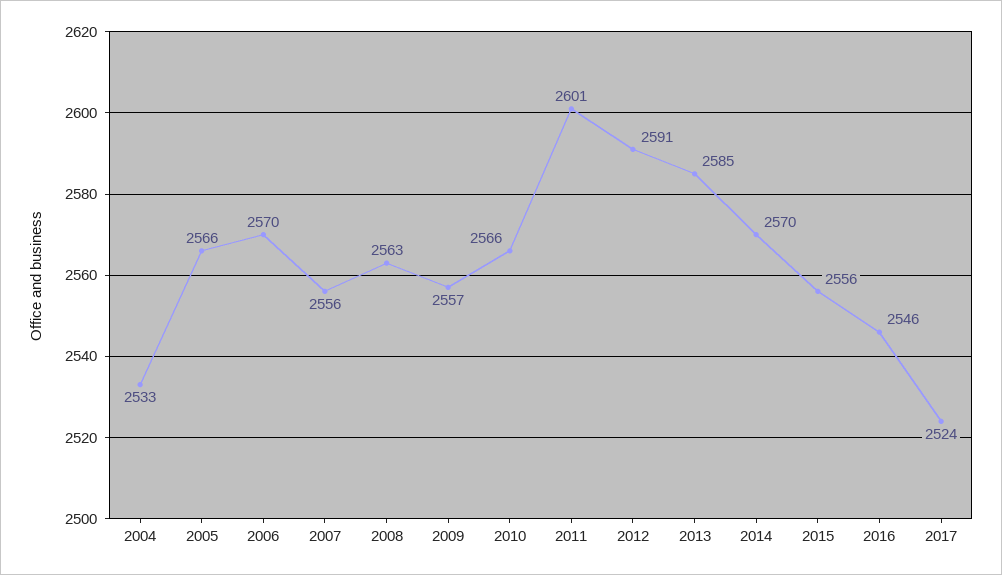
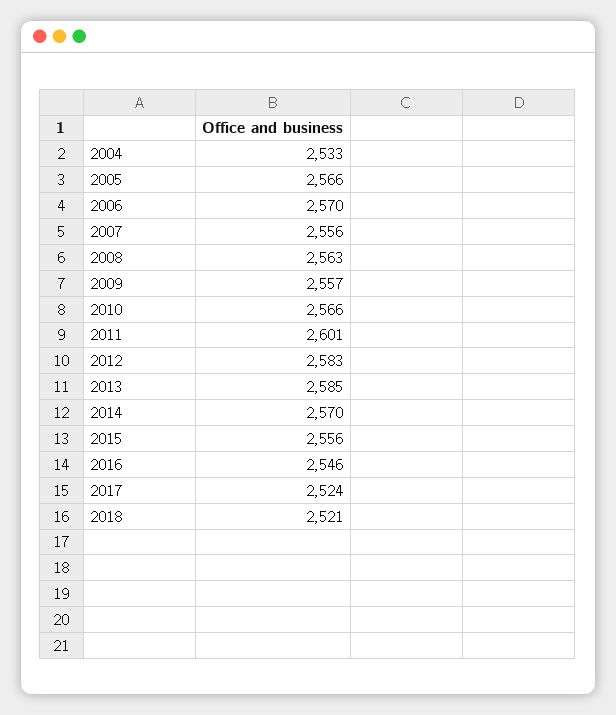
2012: 2591 -> 2583
2018: none -> 2521

